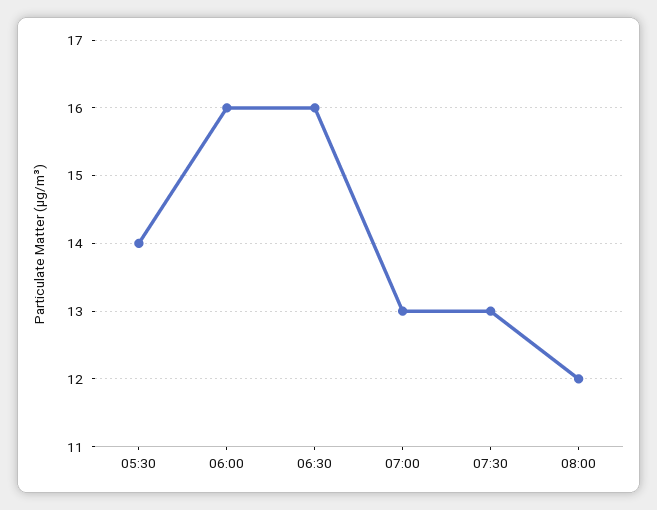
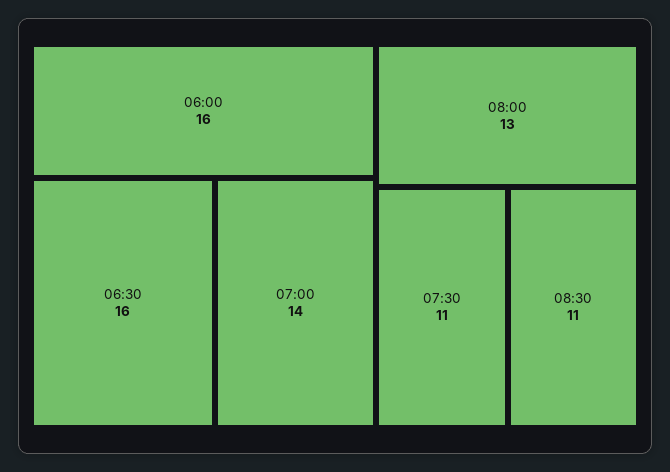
05:30: 14 -> none
07:00: 13 -> 14
07:30: 13 -> 11
08:00: 12 -> 13
08:30: none -> 11

